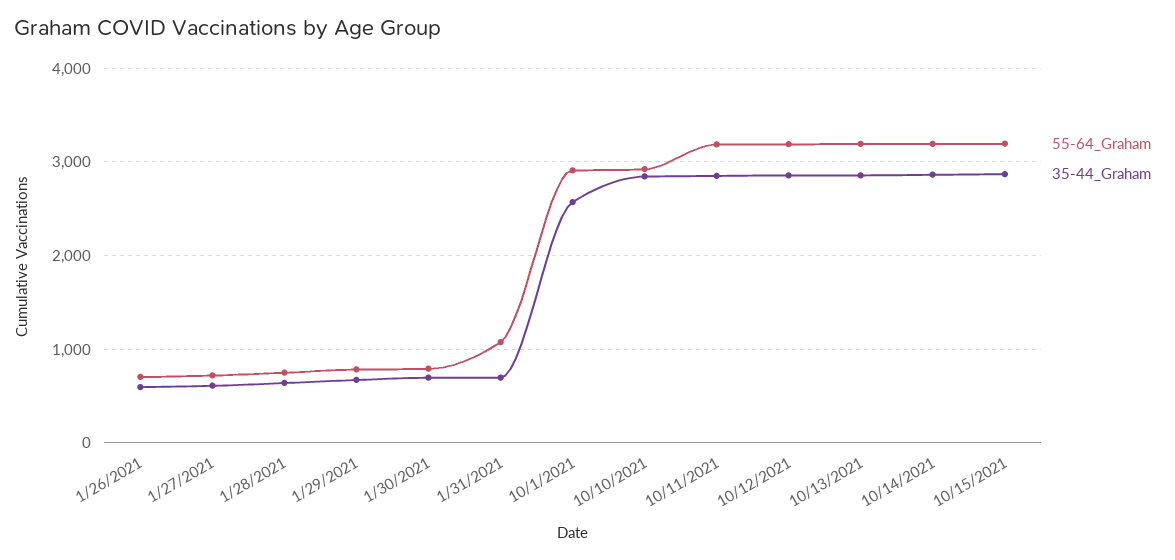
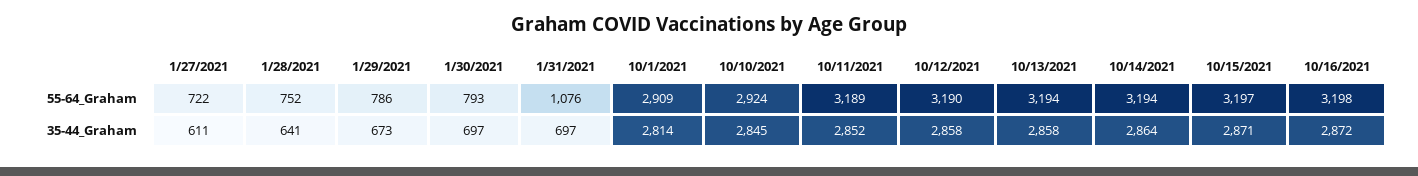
55-64_Graham, 1/26/2021: 700 -> none
35-44_Graham, 1/26/2021: 600 -> none
35-44_Graham, 10/1/2021: 2600 -> 2814
55-64_Graham, 10/16/2021: none -> 3198
35-44_Graham, 10/16/2021: none -> 2872

